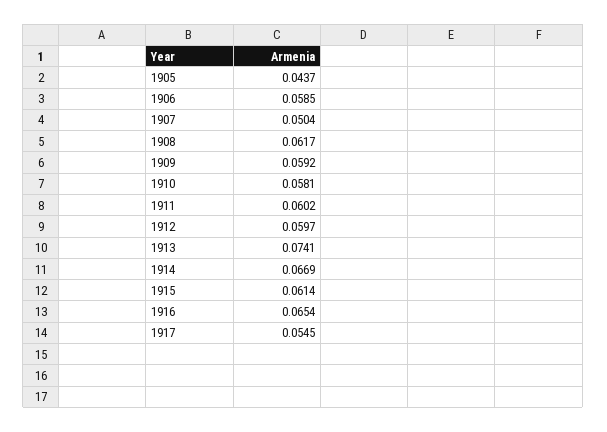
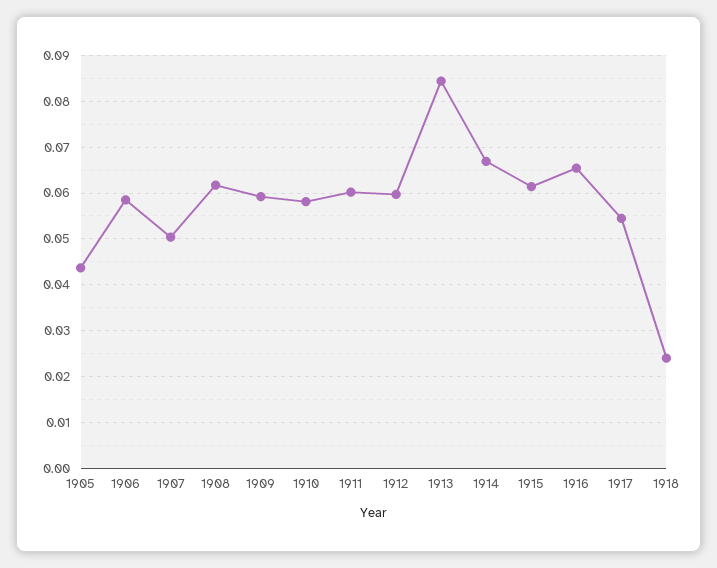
1913: 0.0741 -> 0.084
1918: none -> 0.024

